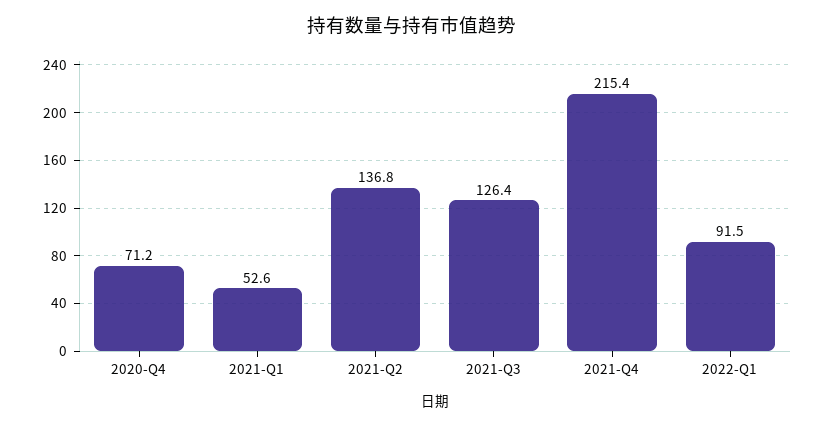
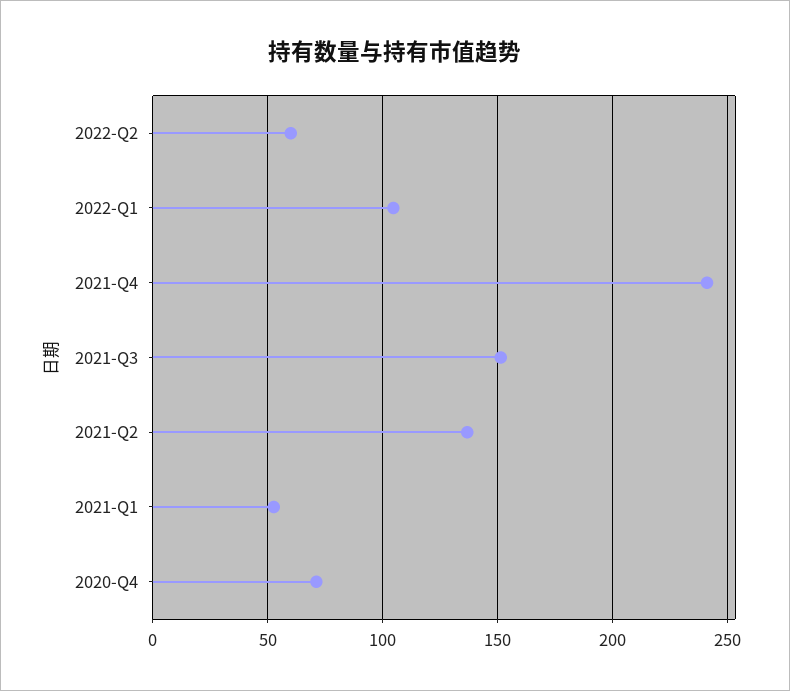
2021-Q3: 126.4 -> 150
2021-Q4: 215.4 -> 240
2022-Q1: 91.5 -> 105
2022-Q2: none -> 60

